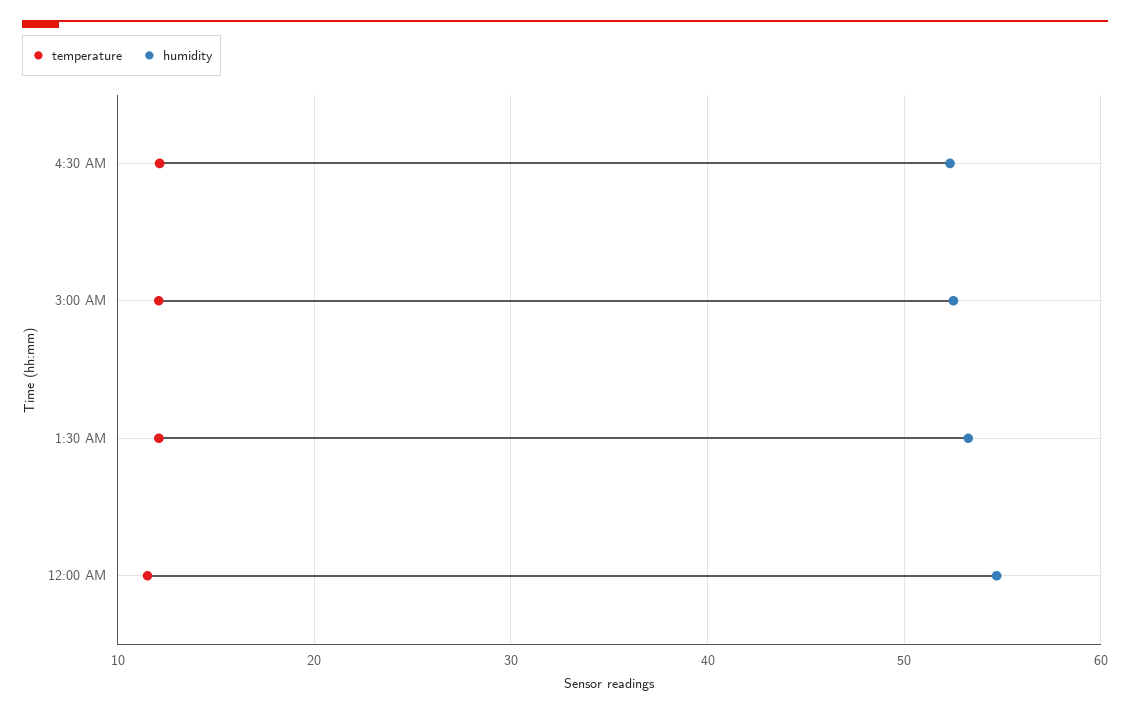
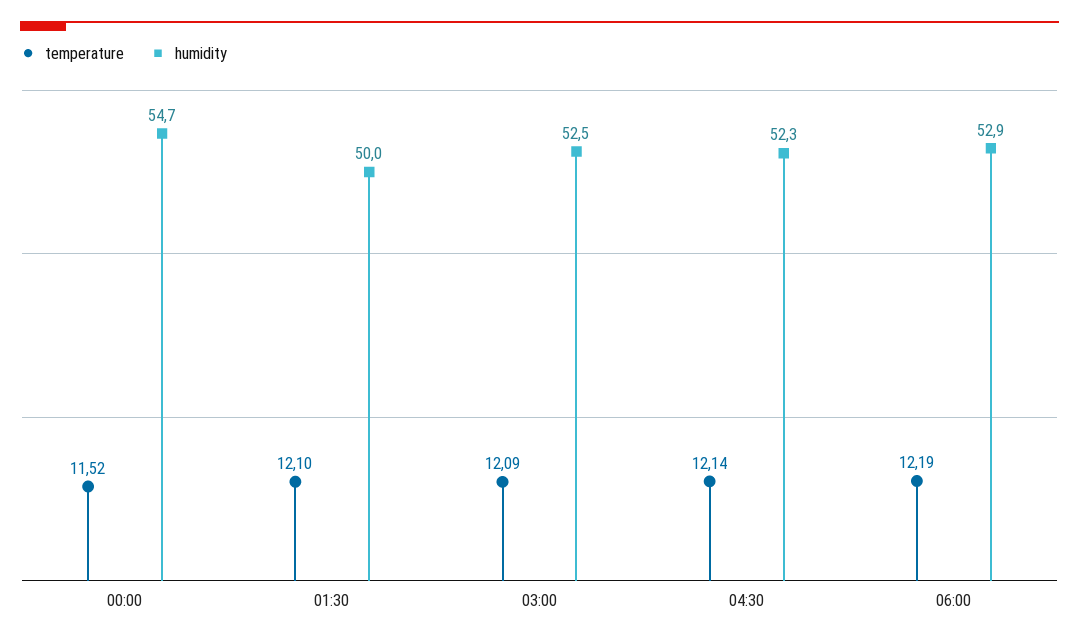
humidity, 1:30 AM: 53 -> 50
temperature, 06:00: none -> 12.19
humidity, 06:00: none -> 52.9

